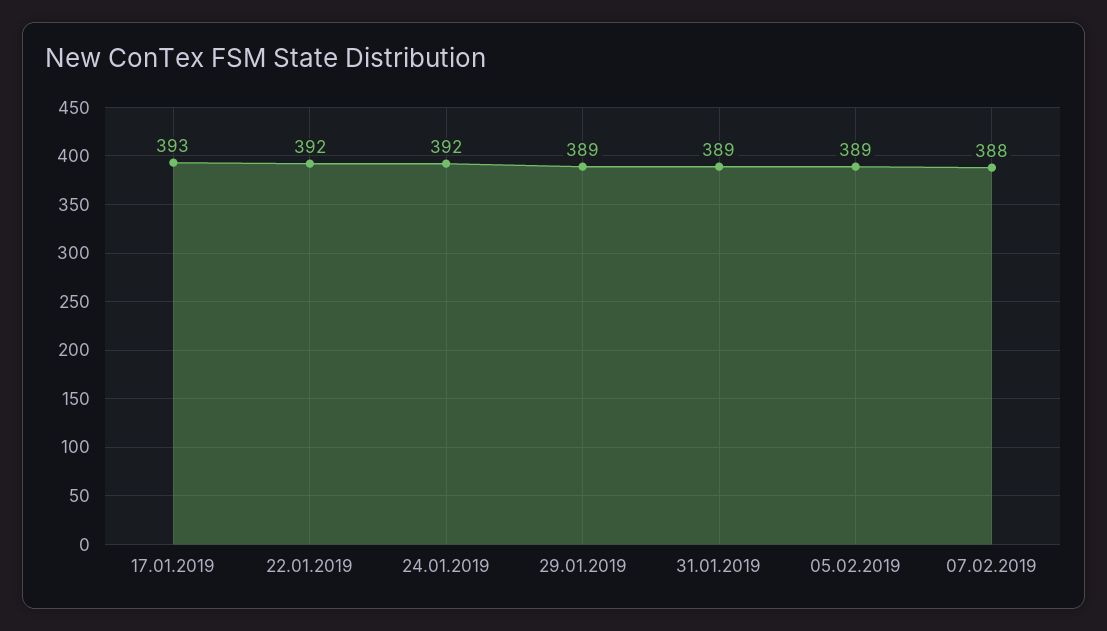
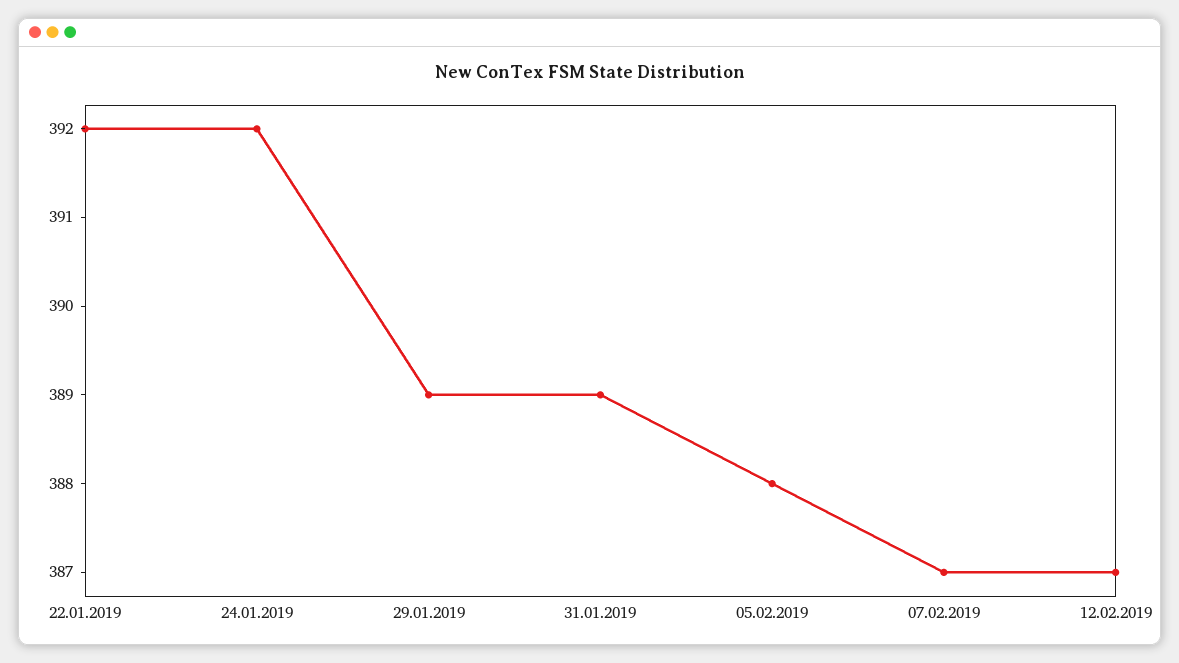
17.01.2019: 393 -> none
05.02.2019: 389 -> 388
07.02.2019: 388 -> 387
12.02.2019: none -> 387

